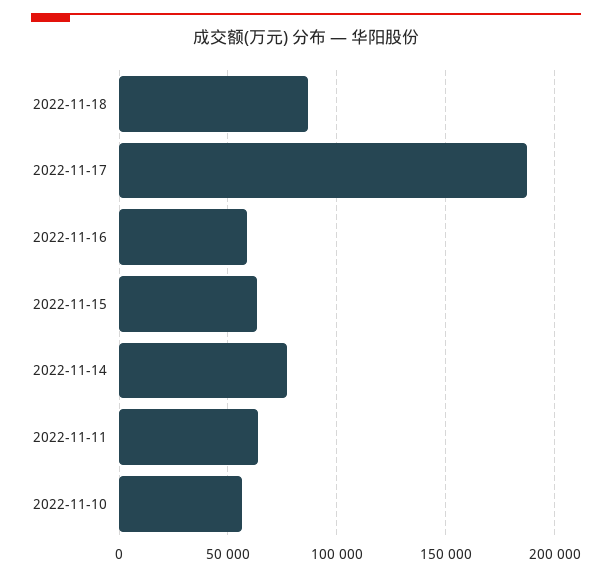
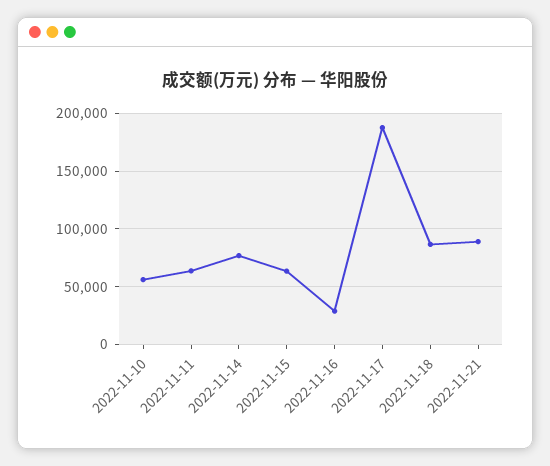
2022-11-16: 60000 -> 30000
2022-11-21: none -> 90000

